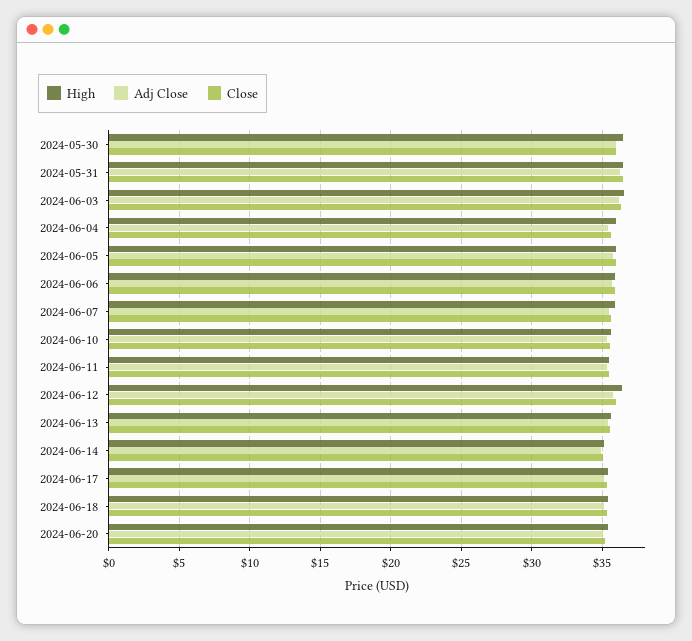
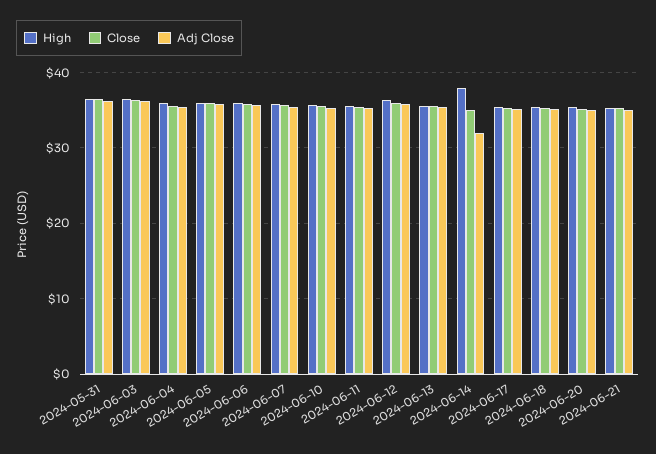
High, 2024-05-30: 36.5 -> none
Adj Close, 2024-05-30: 36 -> none
Close, 2024-05-30: 36 -> none
High, 2024-06-14: 35 -> 38
Adj Close, 2024-06-14: 35 -> 32
High, 2024-06-21: none -> 35
Close, 2024-06-21: none -> 35
Adj Close, 2024-06-21: none -> 35

